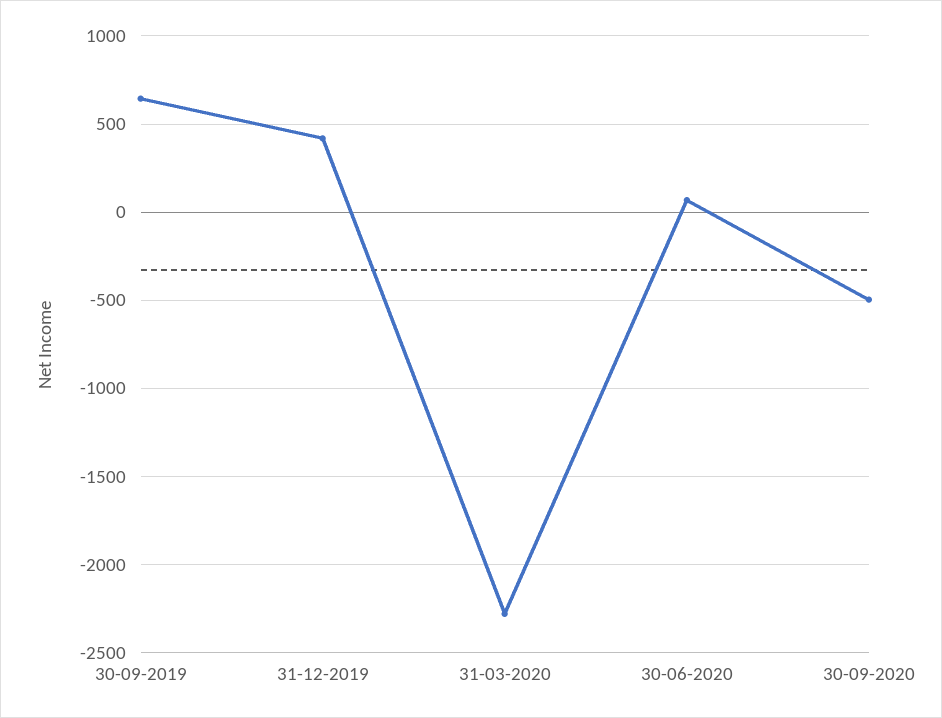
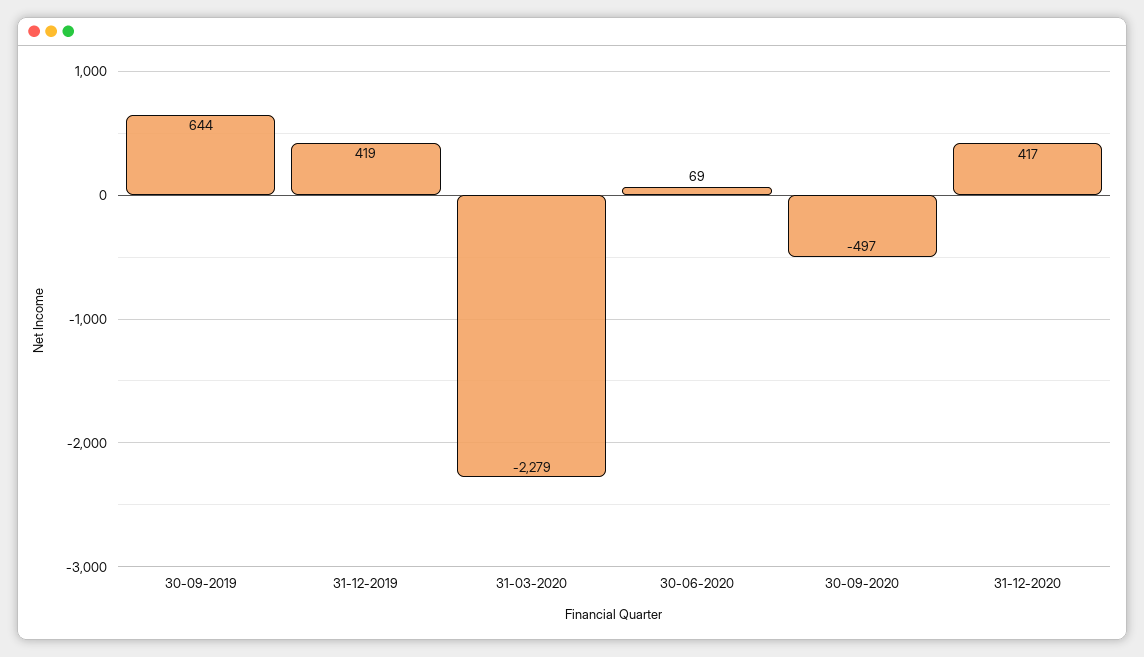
31-12-2020: none -> 417

